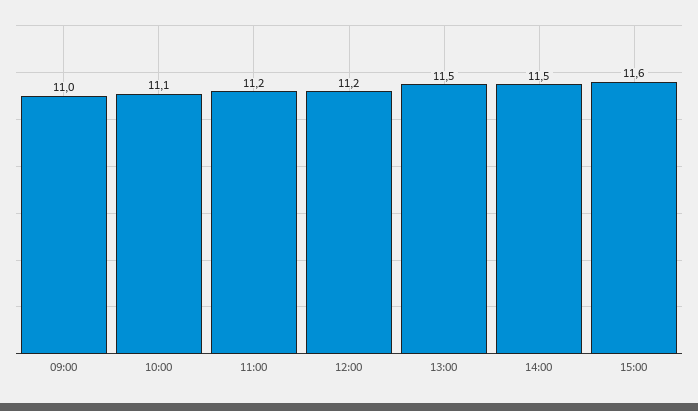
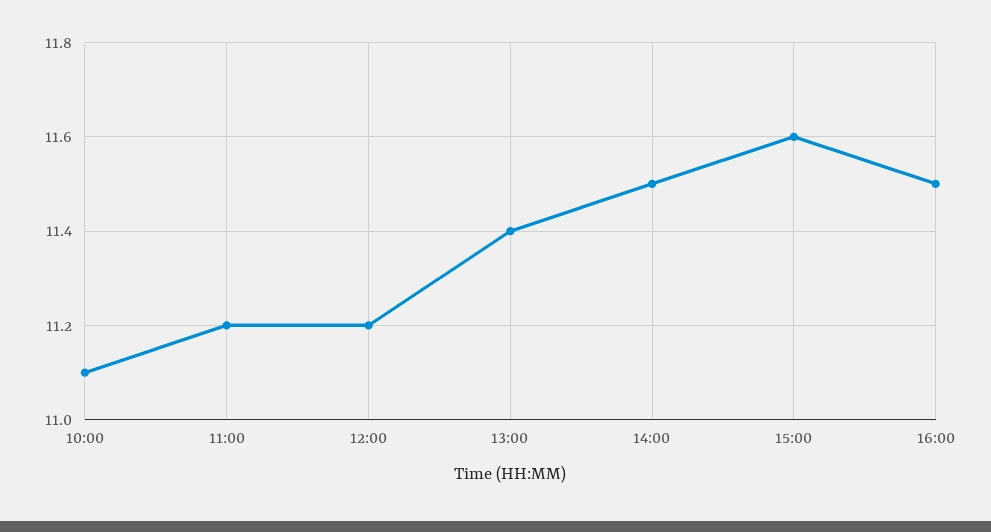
09:00: 11 -> none
13:00: 11.5 -> 11.4
16:00: none -> 11.5

